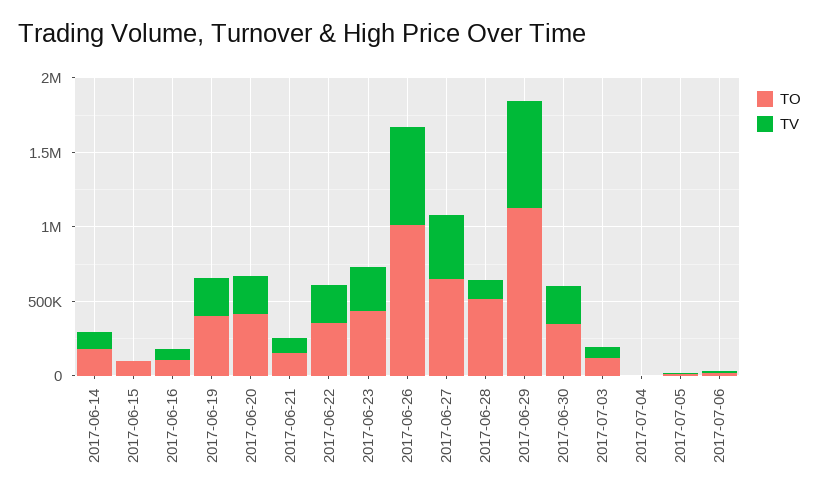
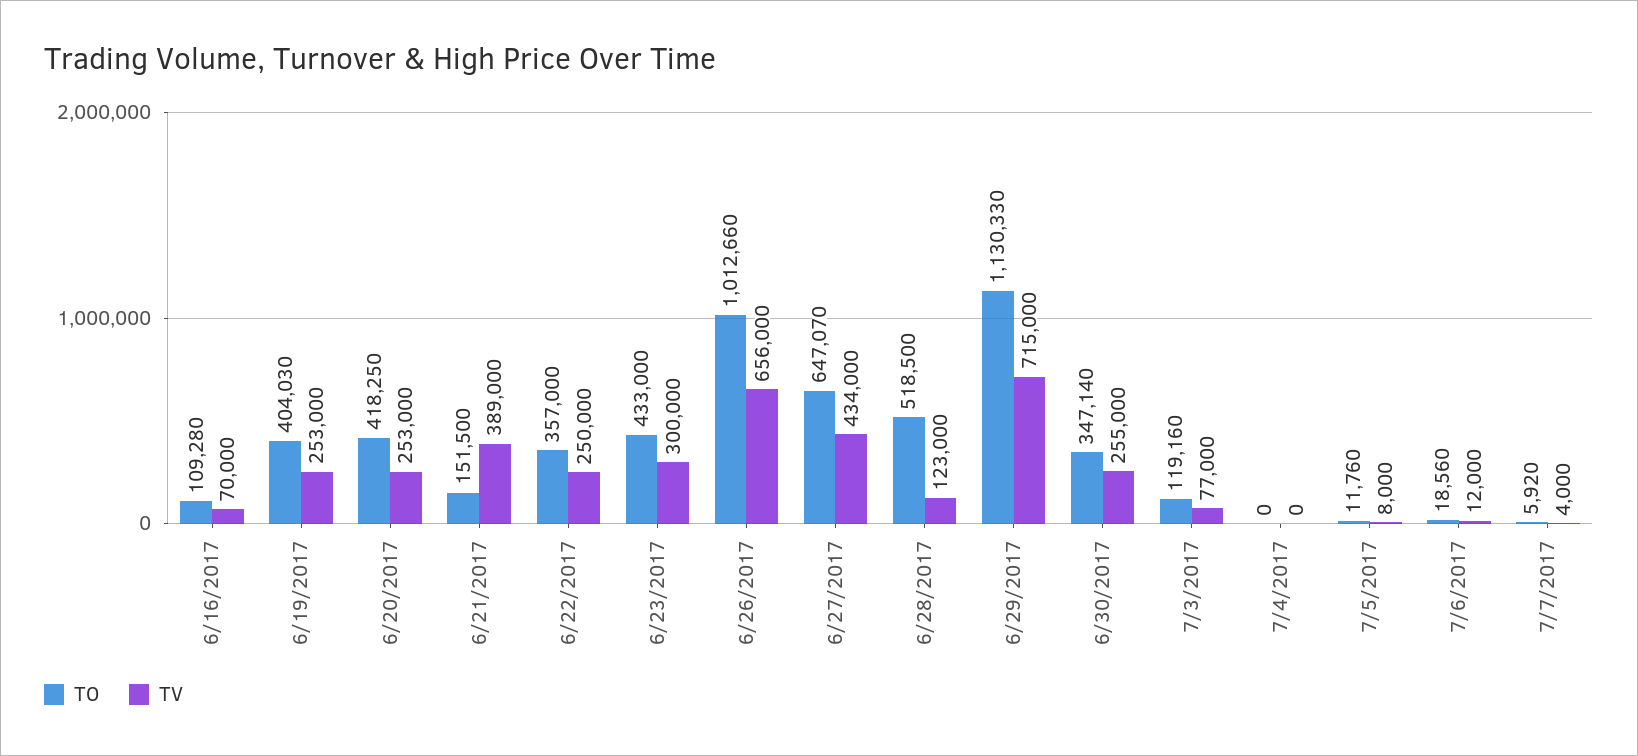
TO, 2017-06-14: 200000 -> none
TV, 2017-06-14: 100000 -> none
TO, 2017-06-15: 100000 -> none
TV, 2017-06-15: 0 -> none
TV, 2017-06-21: 100000 -> 389000
TO, 7/7/2017: none -> 5920
TV, 7/7/2017: none -> 4000

